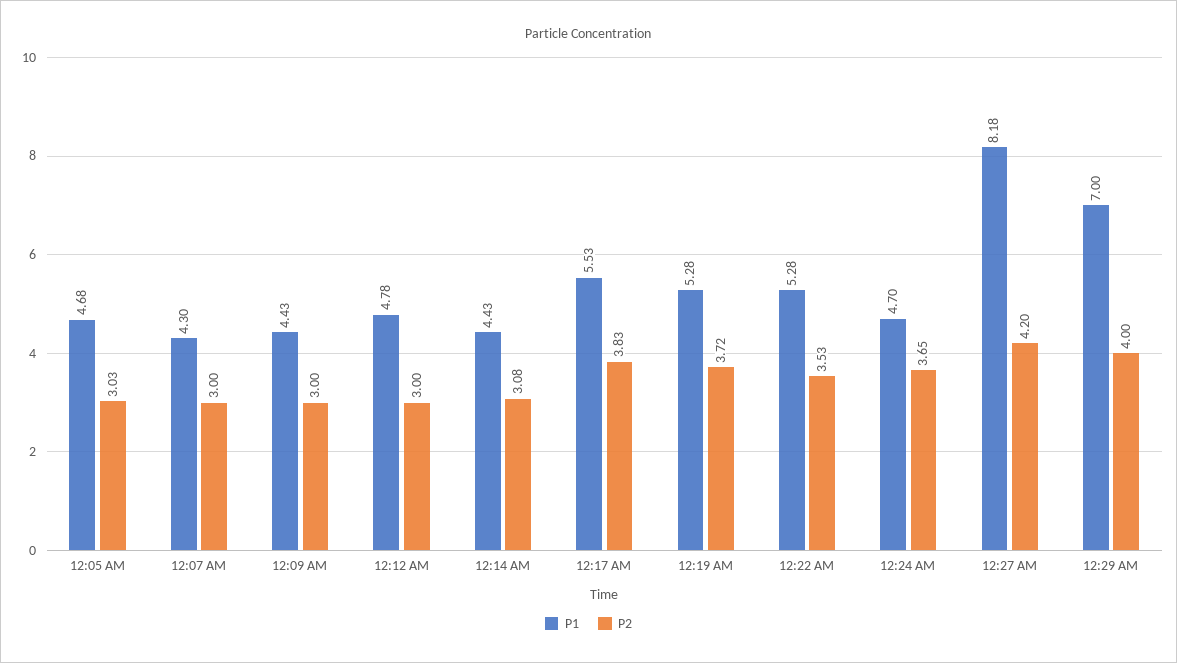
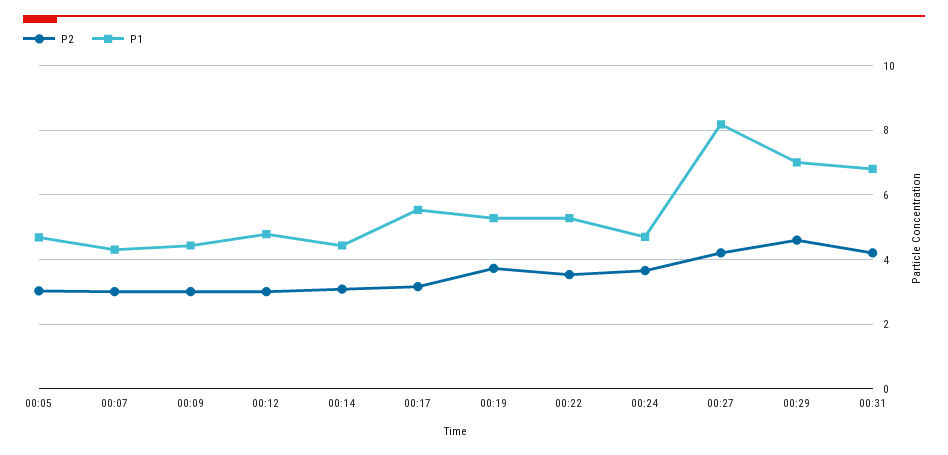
P2, 12:17 AM: 3.83 -> 3.2
P2, 12:29 AM: 4 -> 4.6
P2, 00:31: none -> 4.2
P1, 00:31: none -> 6.8

